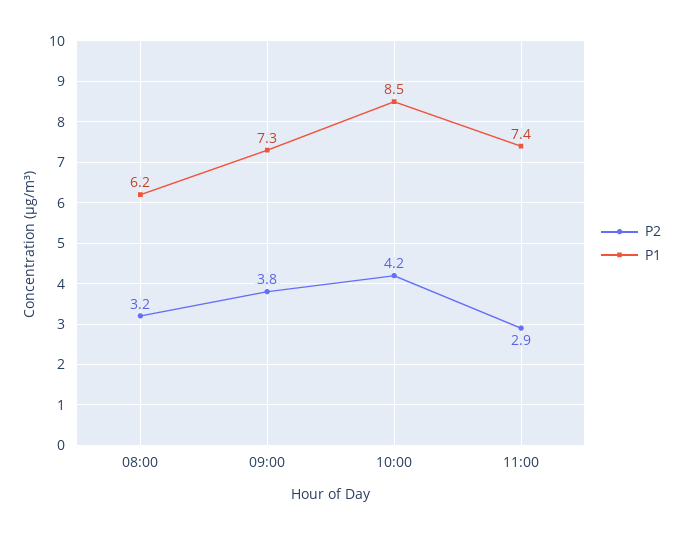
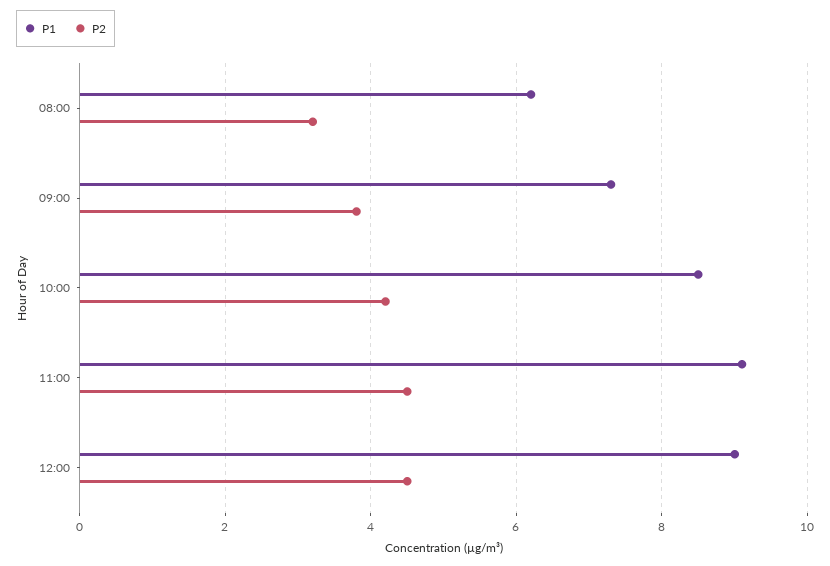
P2, 11:00: 2.9 -> 4.5
P1, 11:00: 7.4 -> 9
P1, 12:00: none -> 9
P2, 12:00: none -> 4.5

